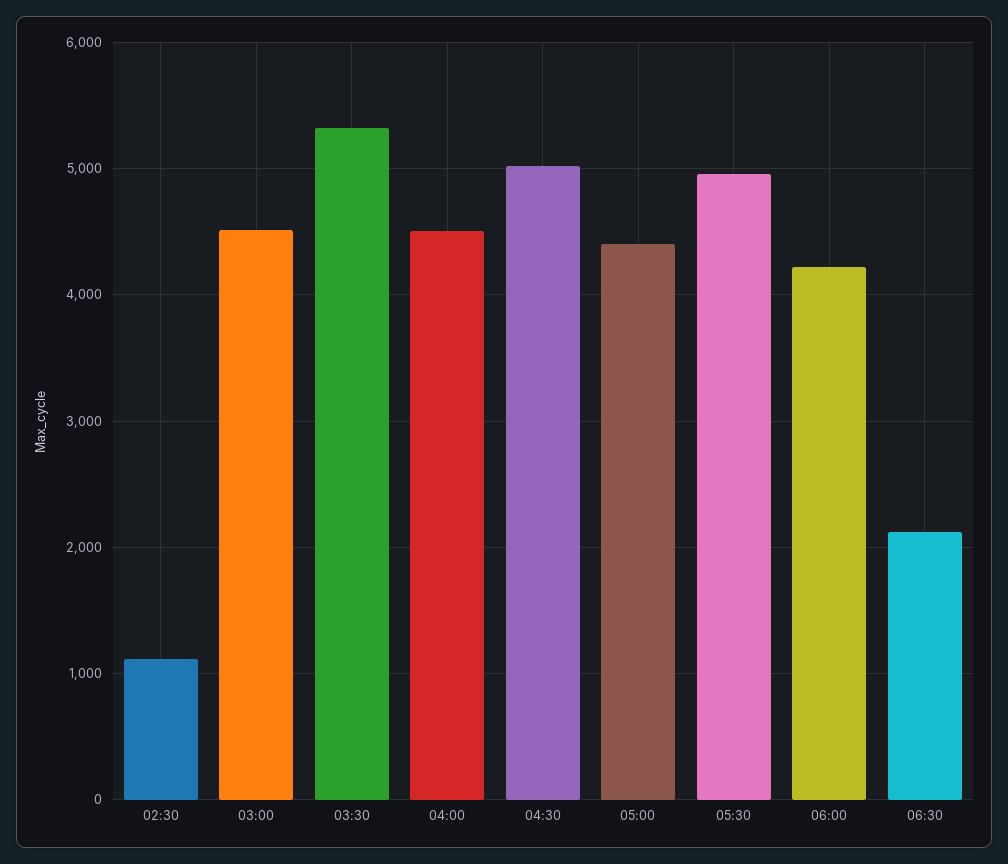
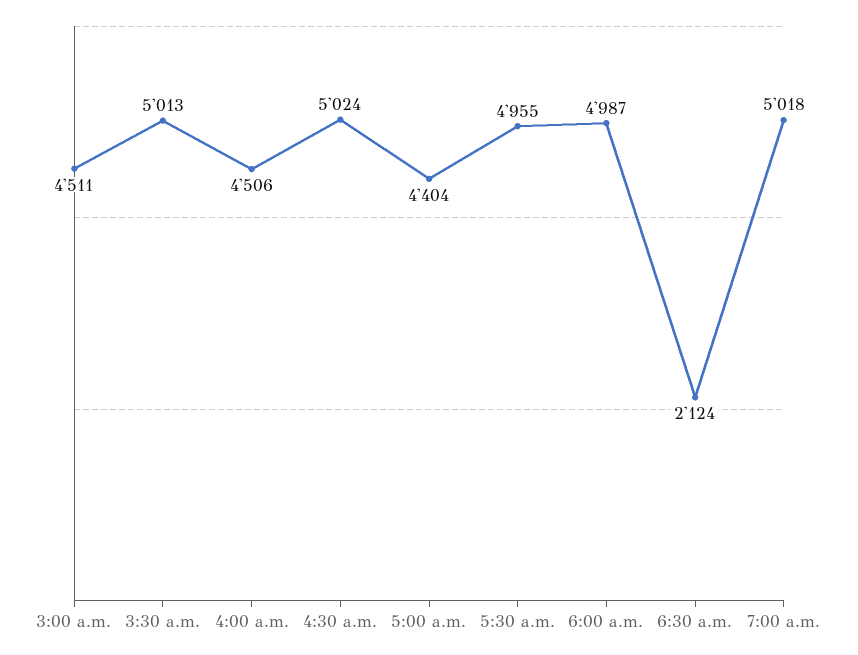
02:30: 1100 -> none
03:30: 5300 -> 5013
06:00: 4200 -> 4987
7:00 a.m.: none -> 5018

